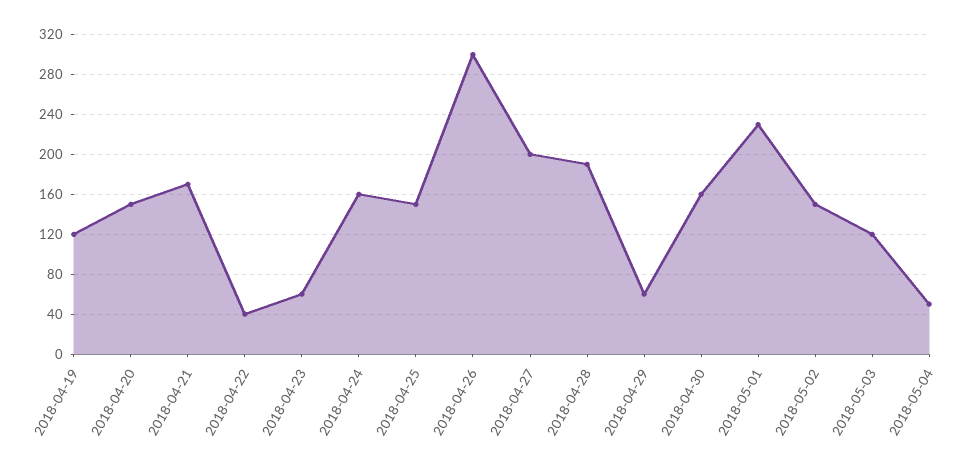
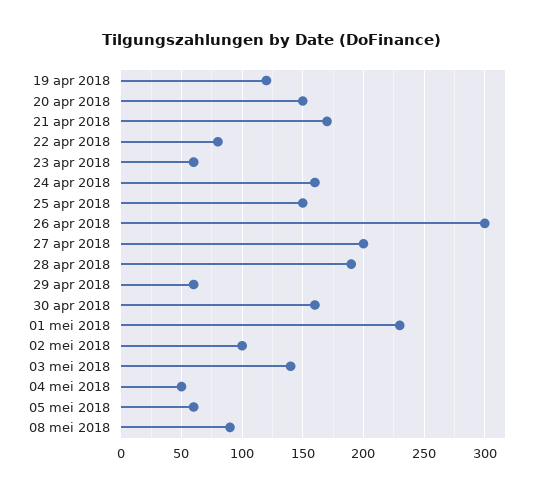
2018-04-22: 40 -> 80
2018-05-02: 150 -> 100
2018-05-03: 120 -> 140
05 mei 2018: none -> 60
08 mei 2018: none -> 90

